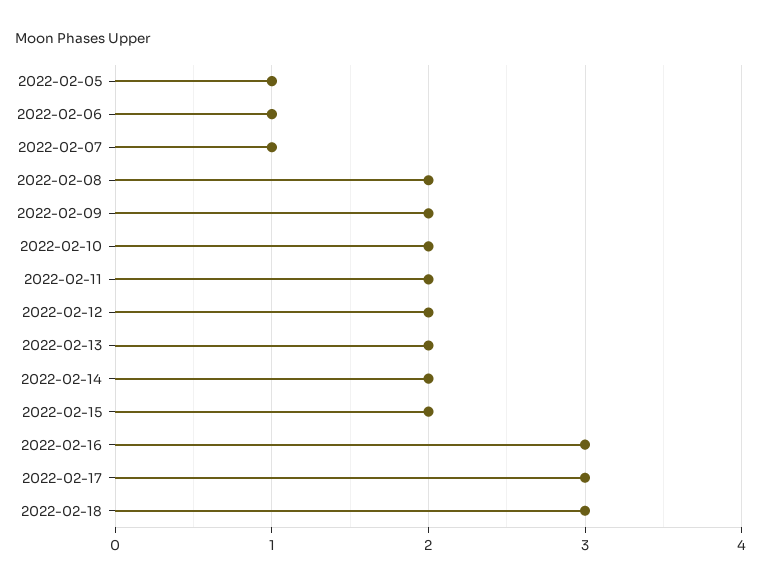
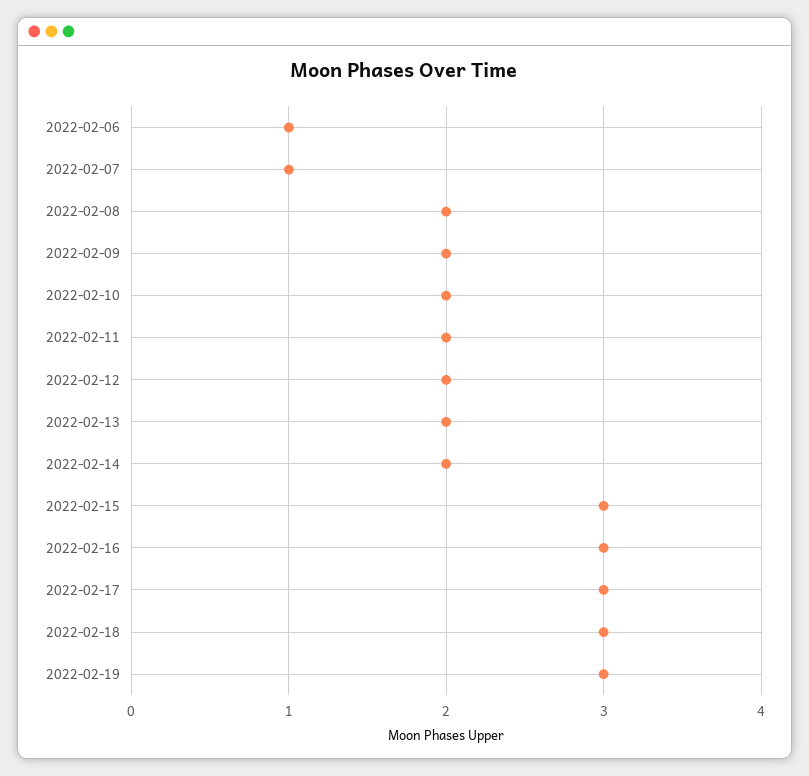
2022-02-05: 1 -> none
2022-02-15: 2 -> 3
2022-02-19: none -> 3

